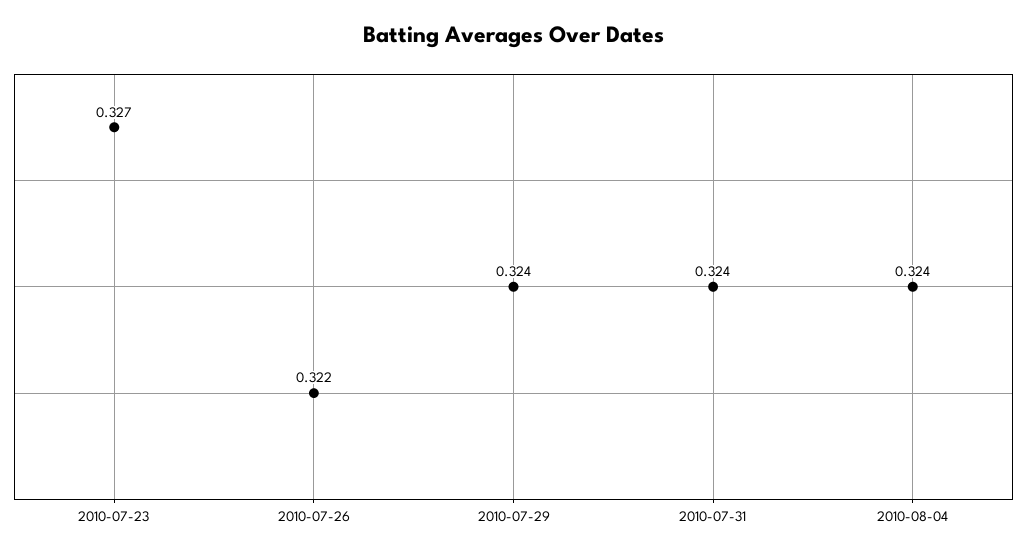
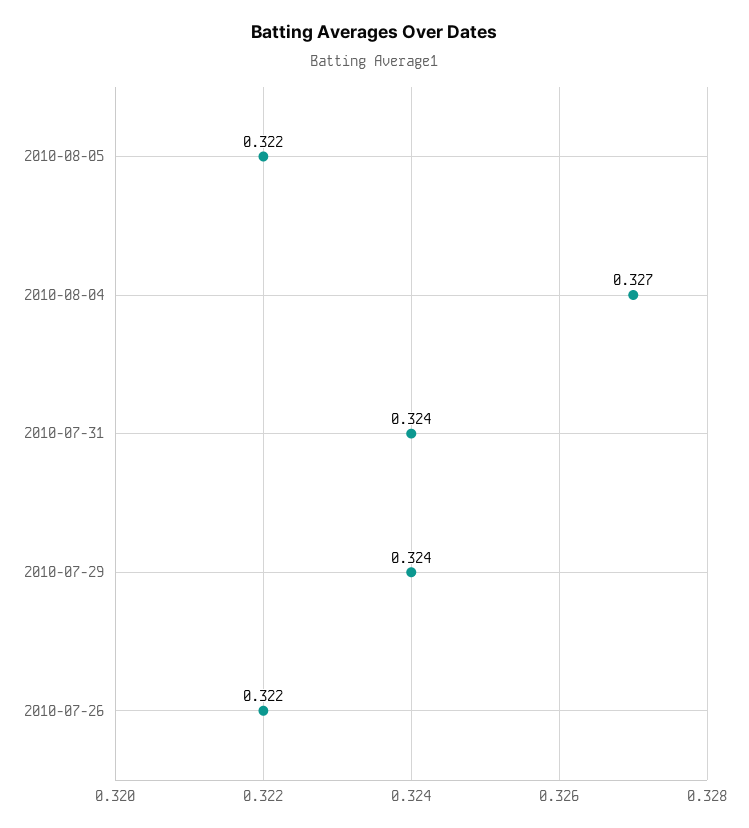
2010-07-23: 0.327 -> none
2010-08-04: 0.324 -> 0.327
2010-08-05: none -> 0.322

